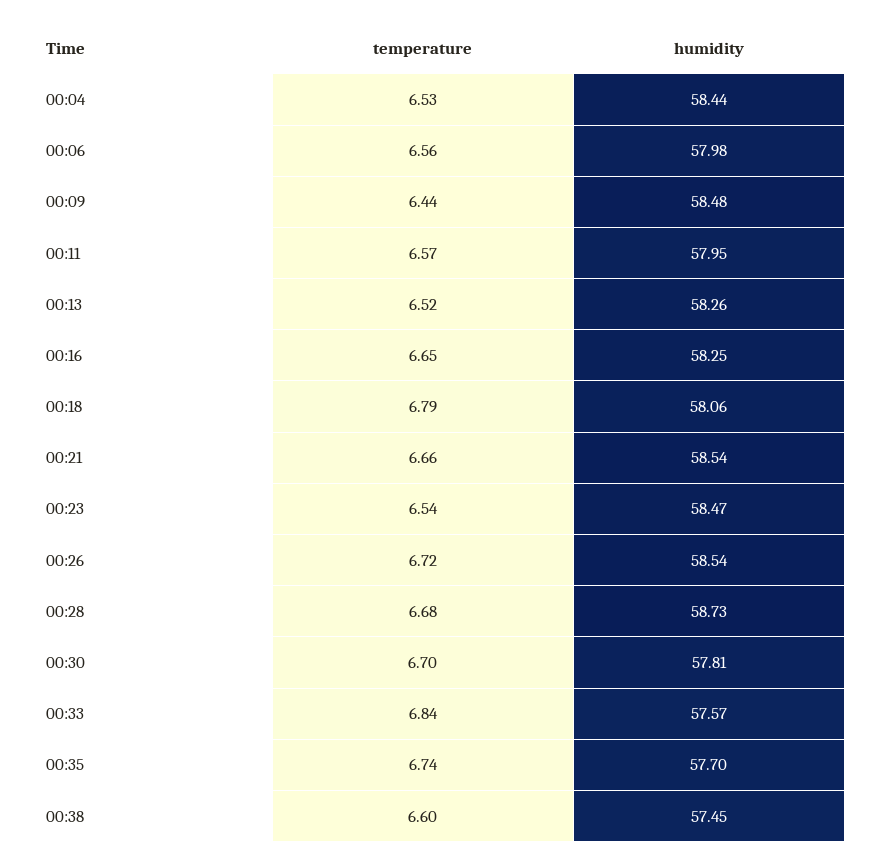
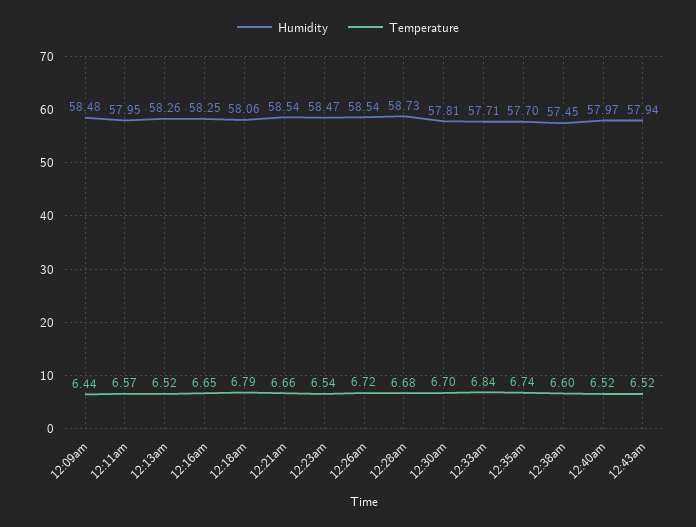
temperature, 00:04: 6.53 -> none
humidity, 00:04: 58.44 -> none
temperature, 00:06: 6.56 -> none
humidity, 00:06: 57.98 -> none
humidity, 00:33: 57.57 -> 57.71
humidity, 12:40am: none -> 57.97
temperature, 12:40am: none -> 6.52
humidity, 12:43am: none -> 57.94
temperature, 12:43am: none -> 6.52

